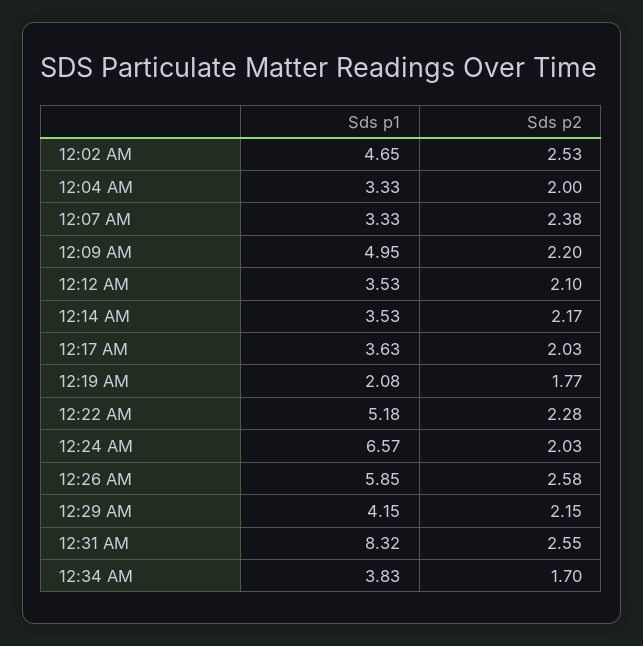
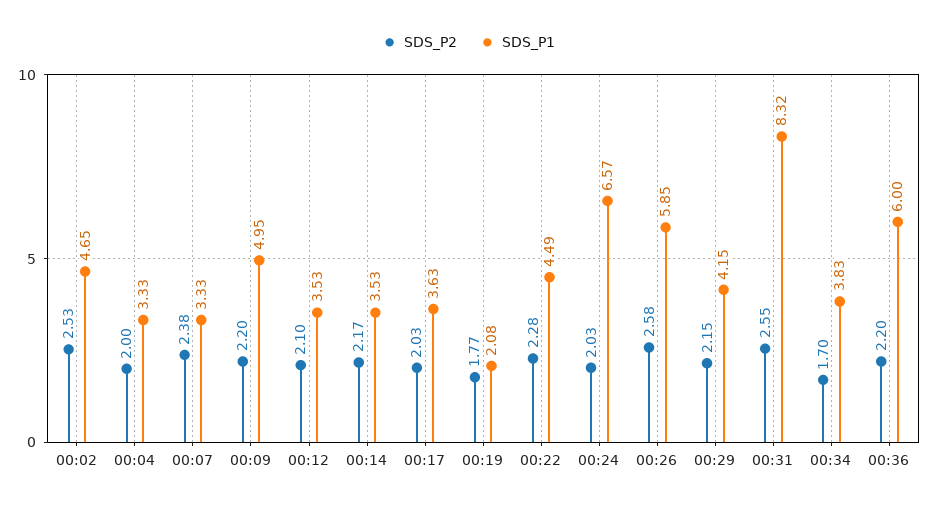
Sds p1, 12:22 AM: 5.18 -> 4.49
Sds p2, 00:36: none -> 2.2
Sds p1, 00:36: none -> 6

